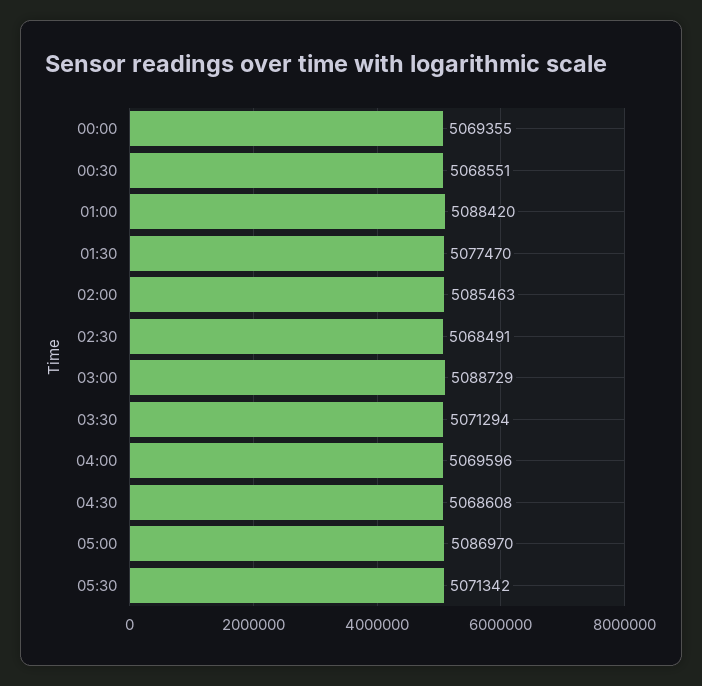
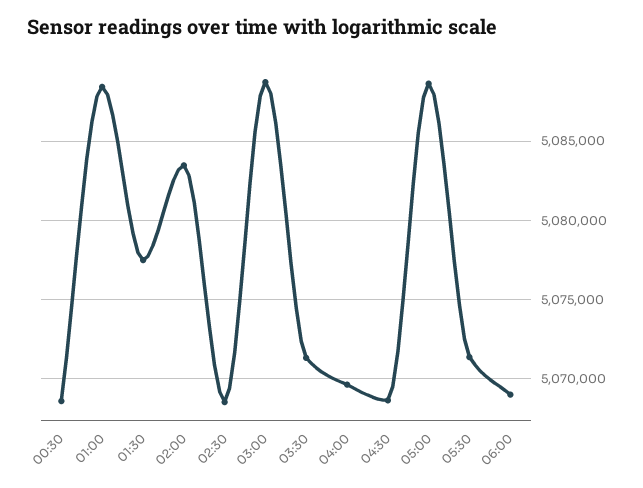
00:00: 5069355 -> none
02:00: 5085463 -> 5083500
05:00: 5086970 -> 5088500
06:00: none -> 5069000

